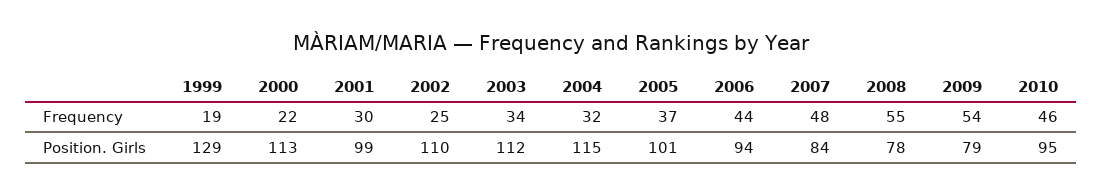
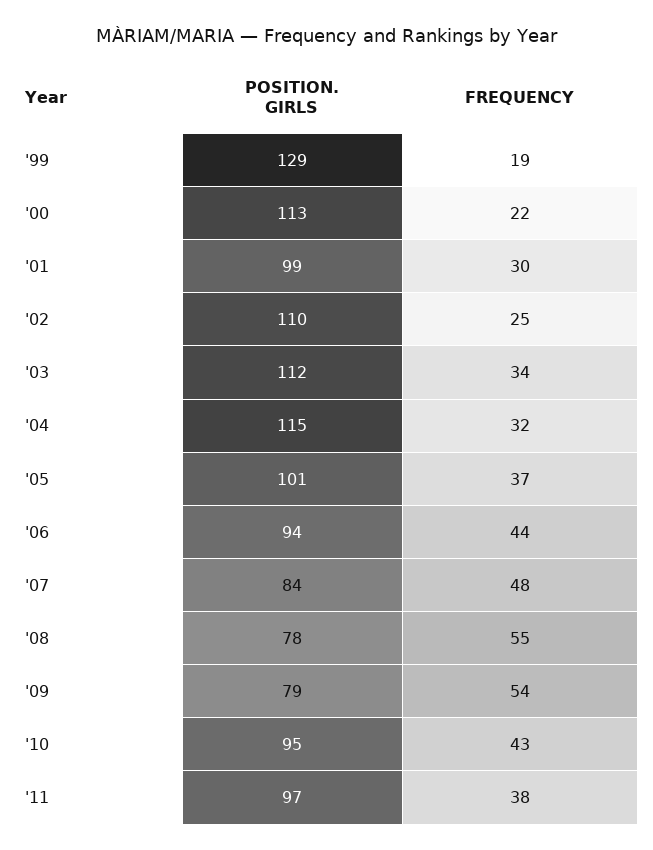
2010, Frequency: 46 -> 43
'11, Position. Girls: none -> 97
'11, Frequency: none -> 38

